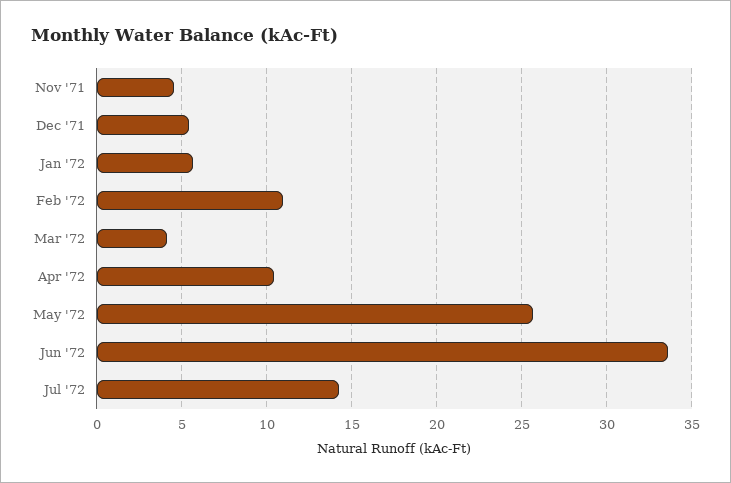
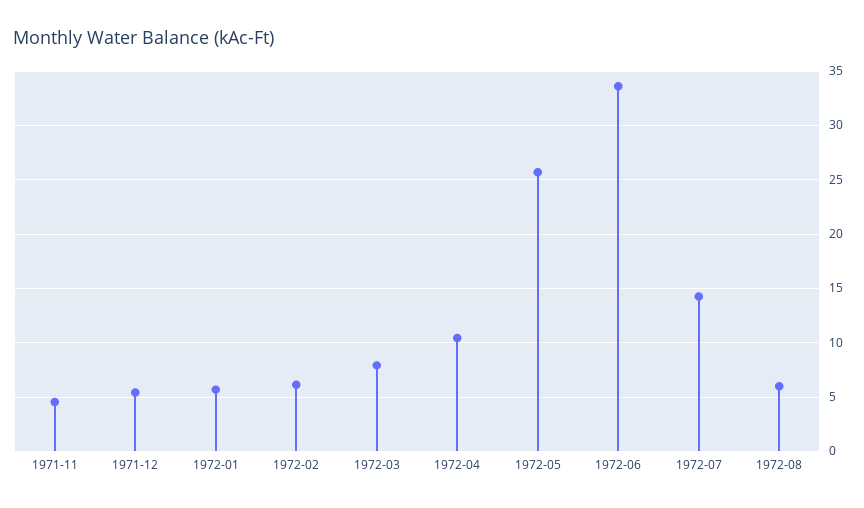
Feb '72: 11 -> 6
Mar '72: 4 -> 8
1972-08: none -> 6

